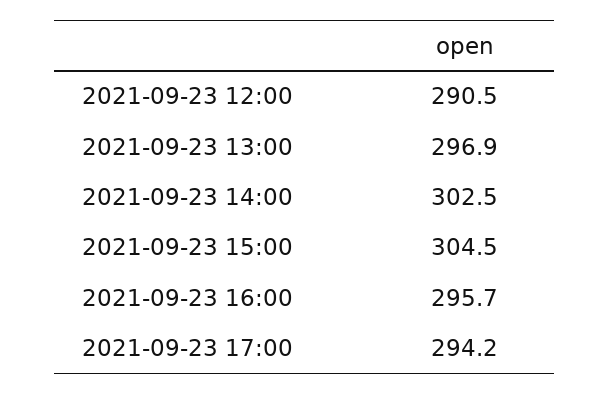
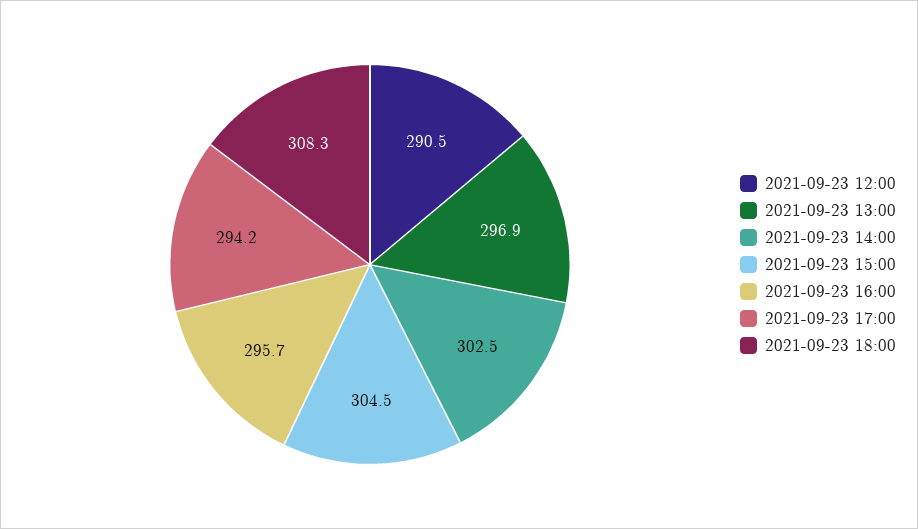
2021-09-23 18:00: none -> 308.3

